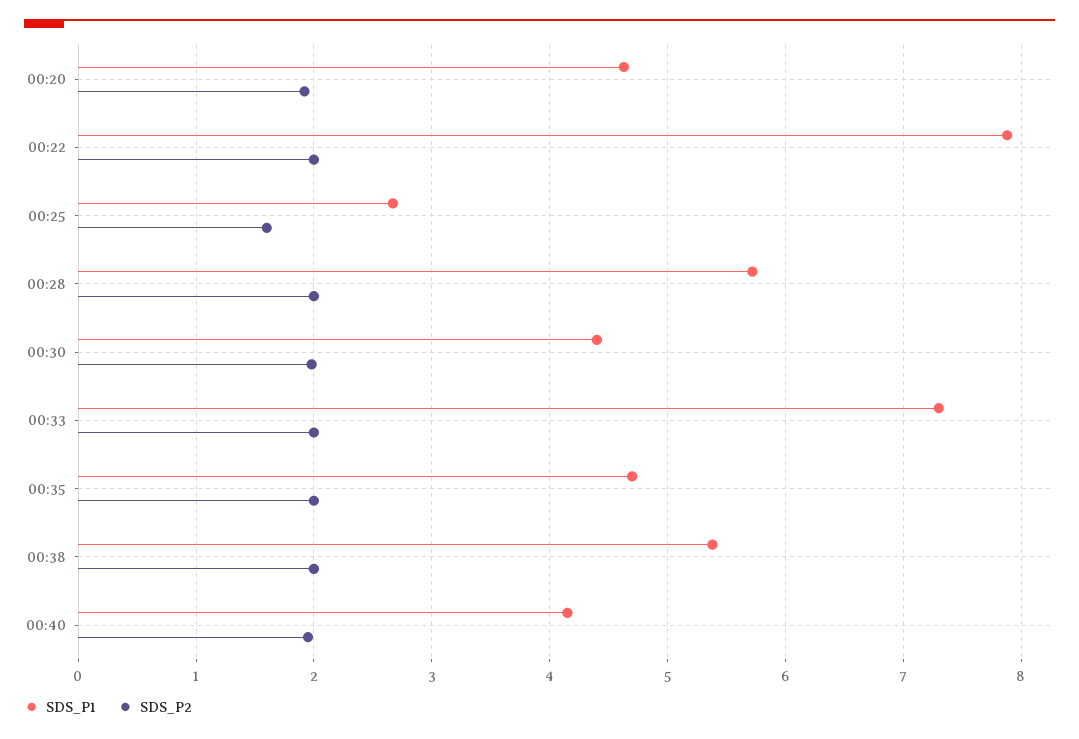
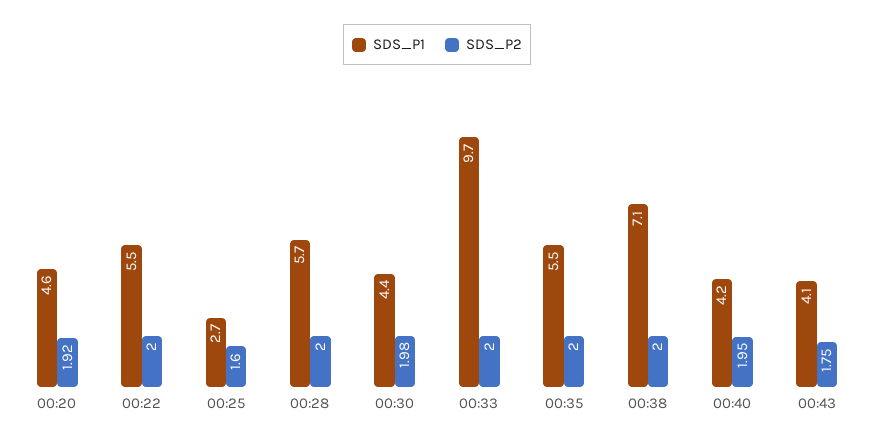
SDS_P1, 00:22: 7.9 -> 5.5
SDS_P1, 00:33: 7.3 -> 9.7
SDS_P1, 00:35: 4.7 -> 5.5
SDS_P1, 00:38: 5.4 -> 7.1
SDS_P1, 00:43: none -> 4.1
SDS_P2, 00:43: none -> 1.75

